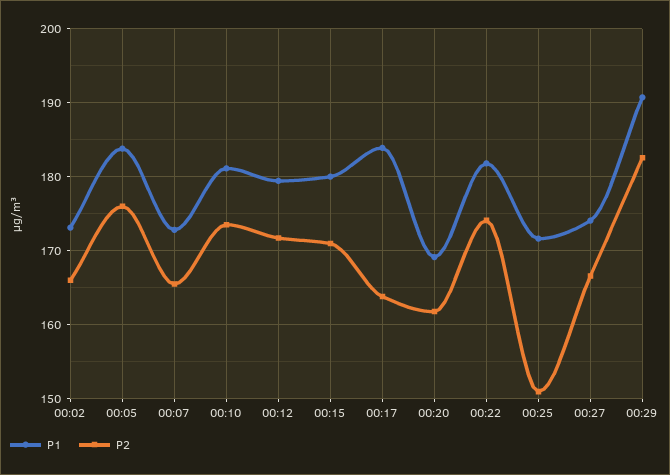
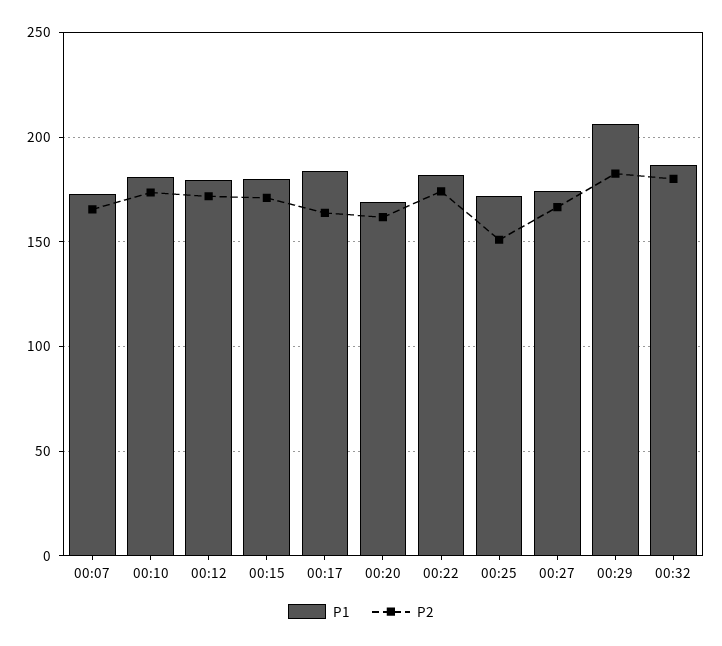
P1, 00:02: 173 -> none
P2, 00:02: 166 -> none
P1, 00:05: 184 -> none
P2, 00:05: 176 -> none
P1, 00:29: 191 -> 205
P1, 00:32: none -> 185
P2, 00:32: none -> 180

